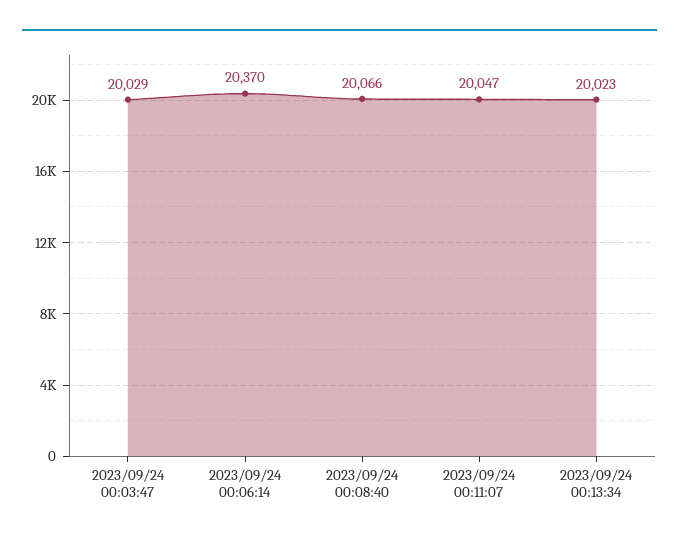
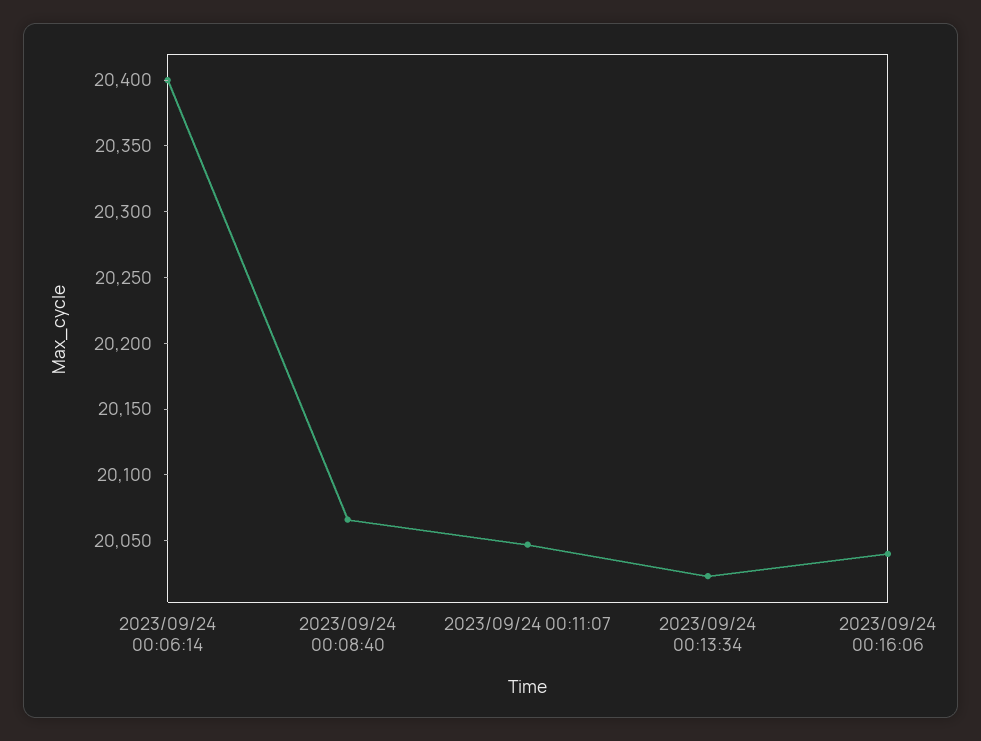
2023/09/24 00:03:47: 20029 -> none
2023/09/24 00:06:14: 20370 -> 20400
2023/09/24 00:16:06: none -> 20040

